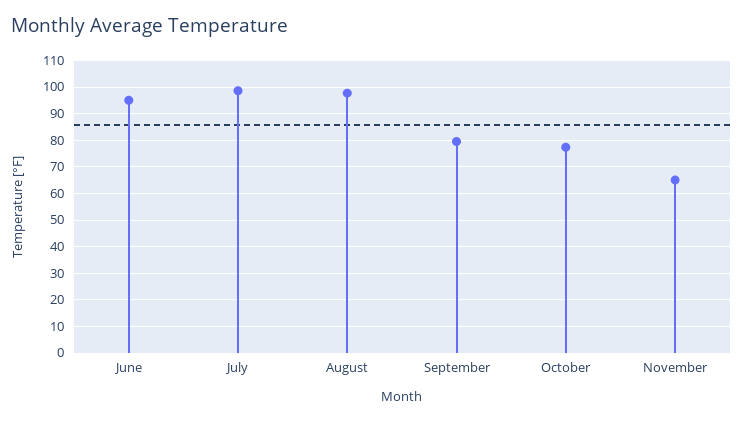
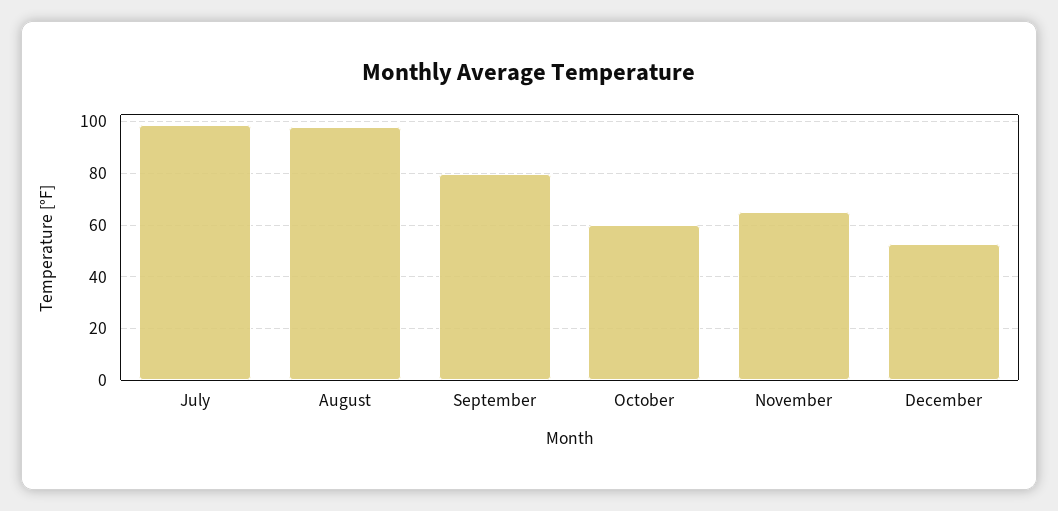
June: 95 -> none
October: 77.5 -> 60
December: none -> 52.5

